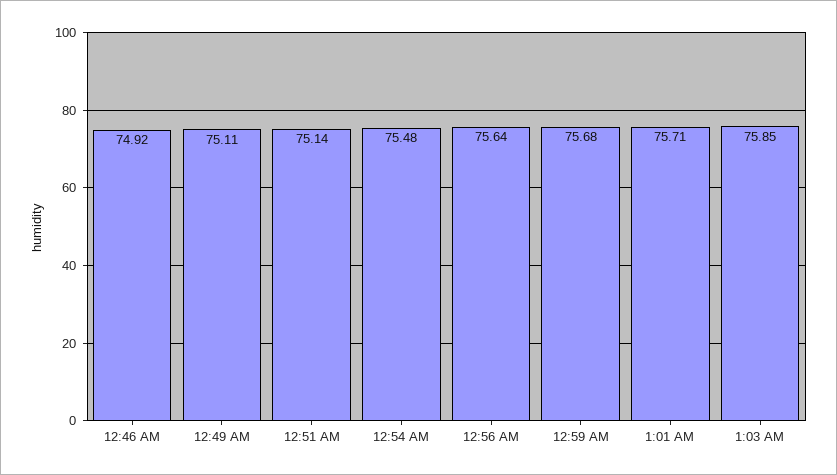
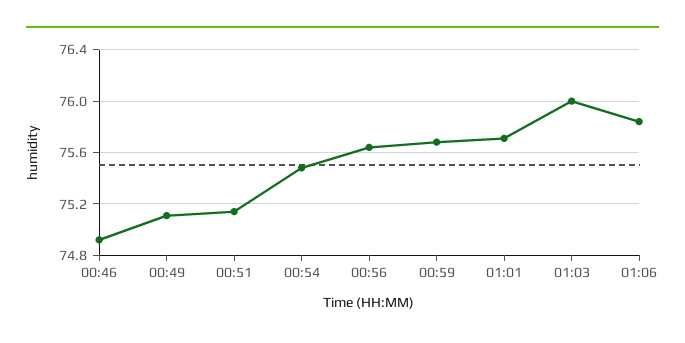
1:03 AM: 75.85 -> 76
01:06: none -> 75.85

